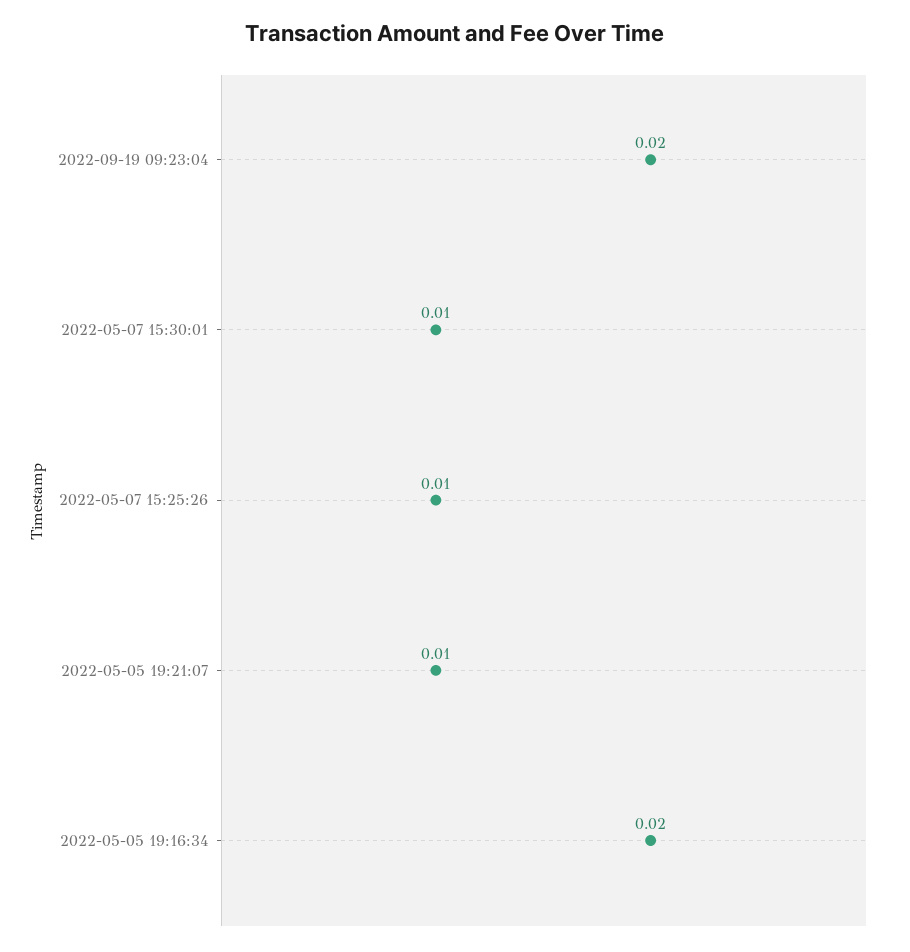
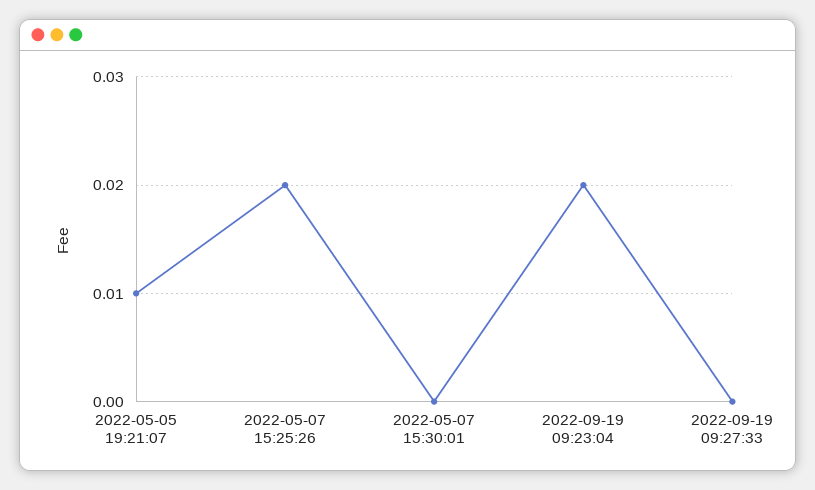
2022-05-07 15:30:01: 0.01 -> 0
2022-05-07 15:25:26: 0.01 -> 0.02
2022-05-05 19:16:34: 0.02 -> none
2022-09-19 09:27:33: none -> 0

